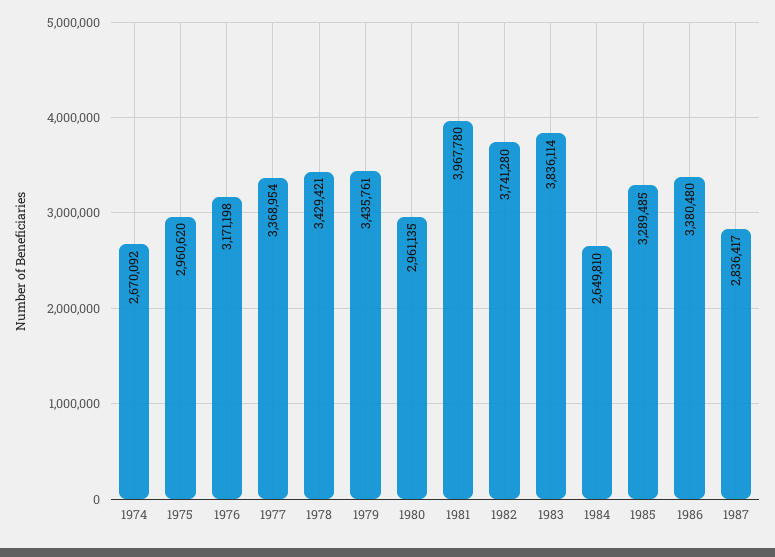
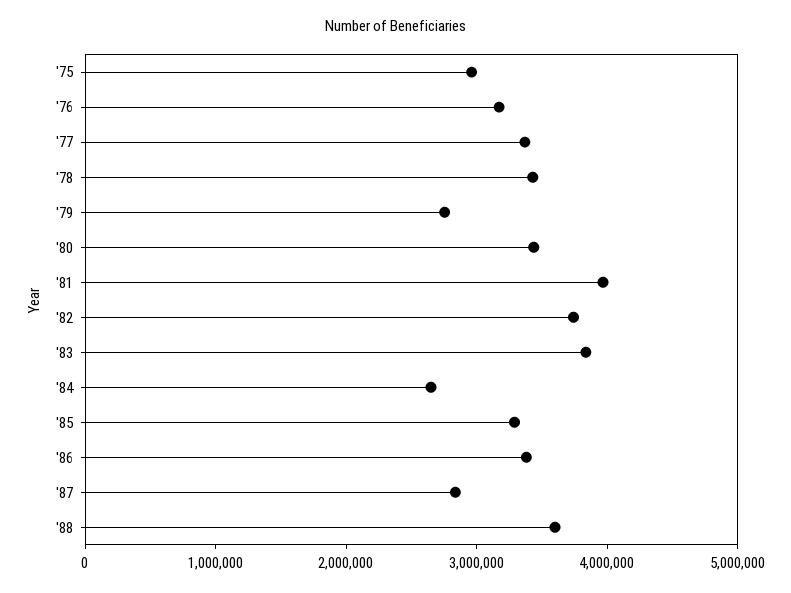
1974: 2670092 -> none
1979: 3435761 -> 2800000
1980: 2961135 -> 3400000
'88: none -> 3600000

